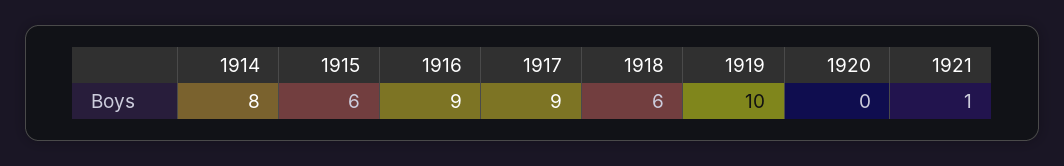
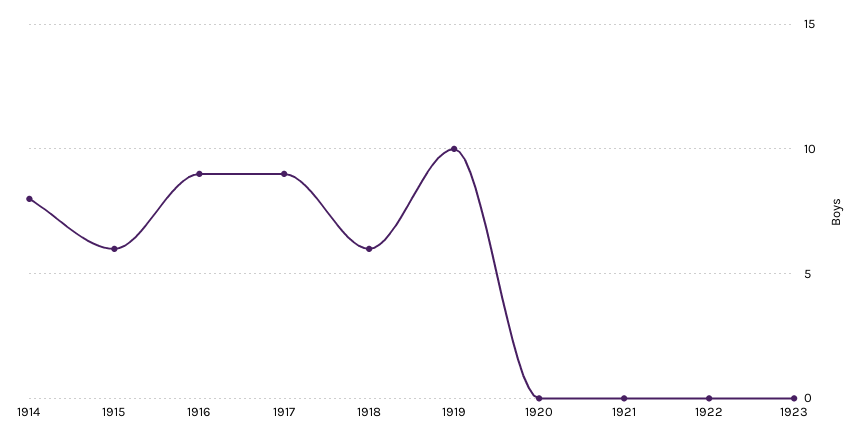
1921: 1 -> 0
1922: none -> 0
1923: none -> 0

